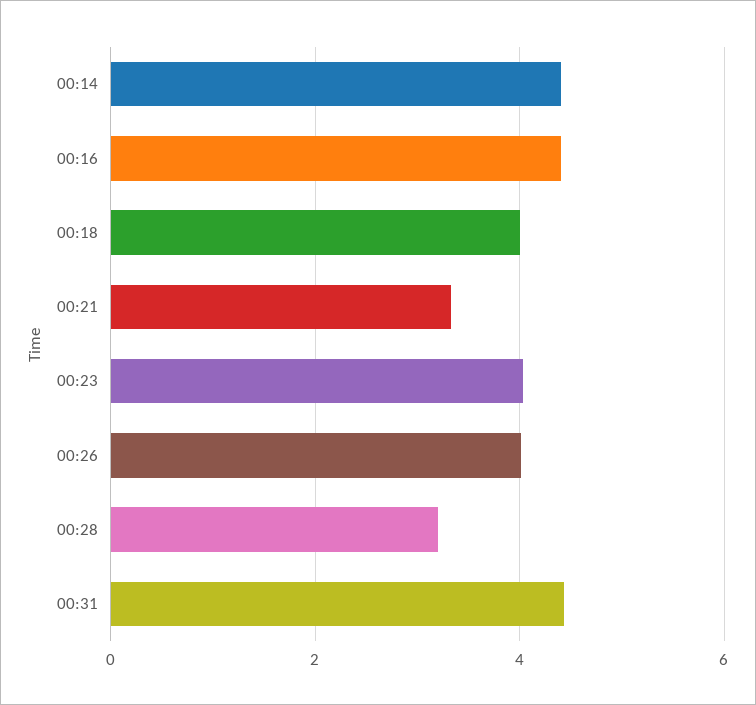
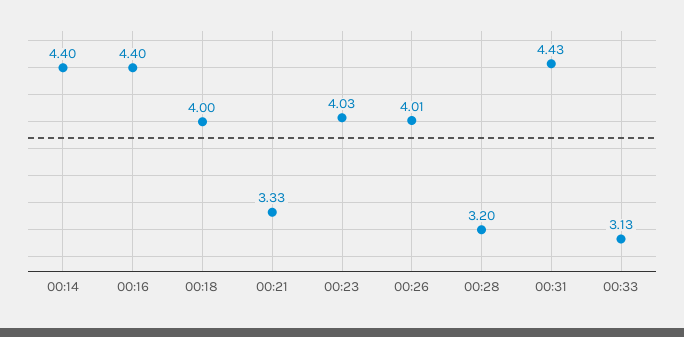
00:33: none -> 3.13

